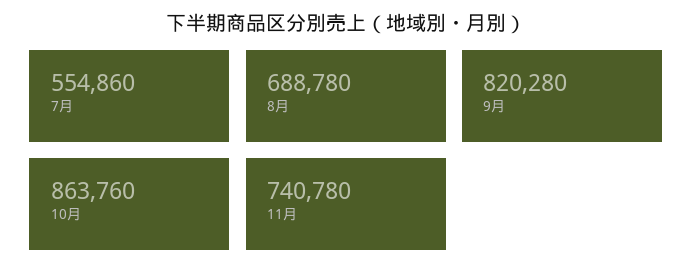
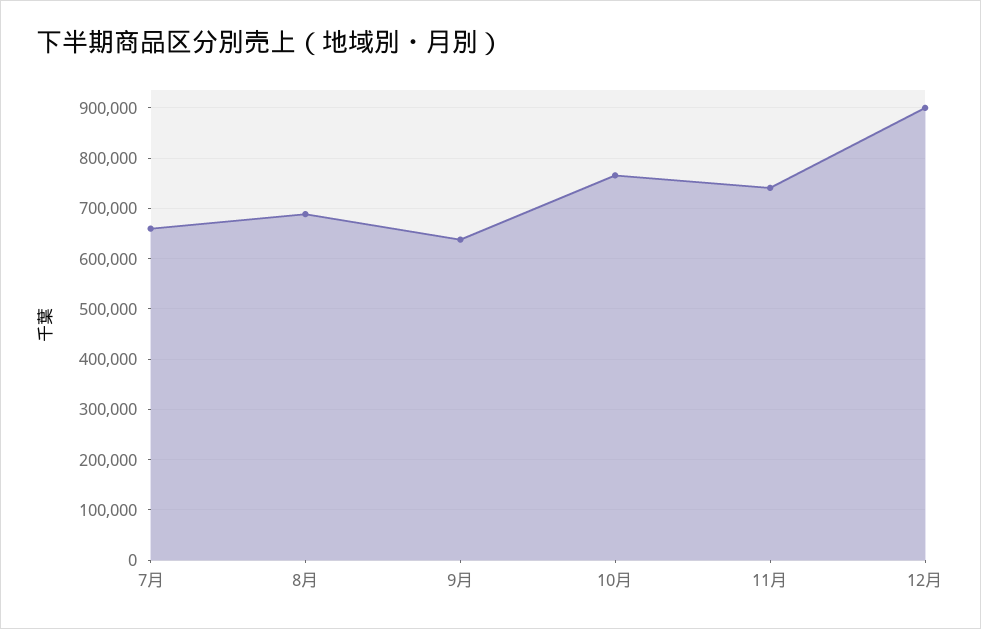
7月: 554860 -> 660000
9月: 820280 -> 640000
10月: 863760 -> 760000
12月: none -> 900000

